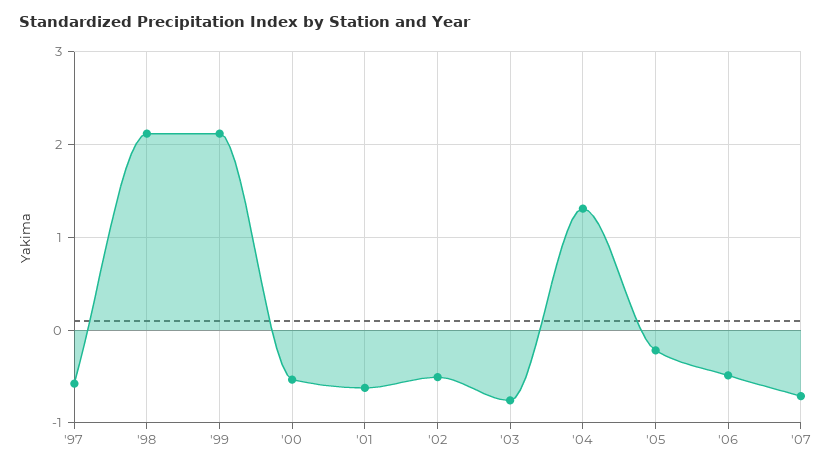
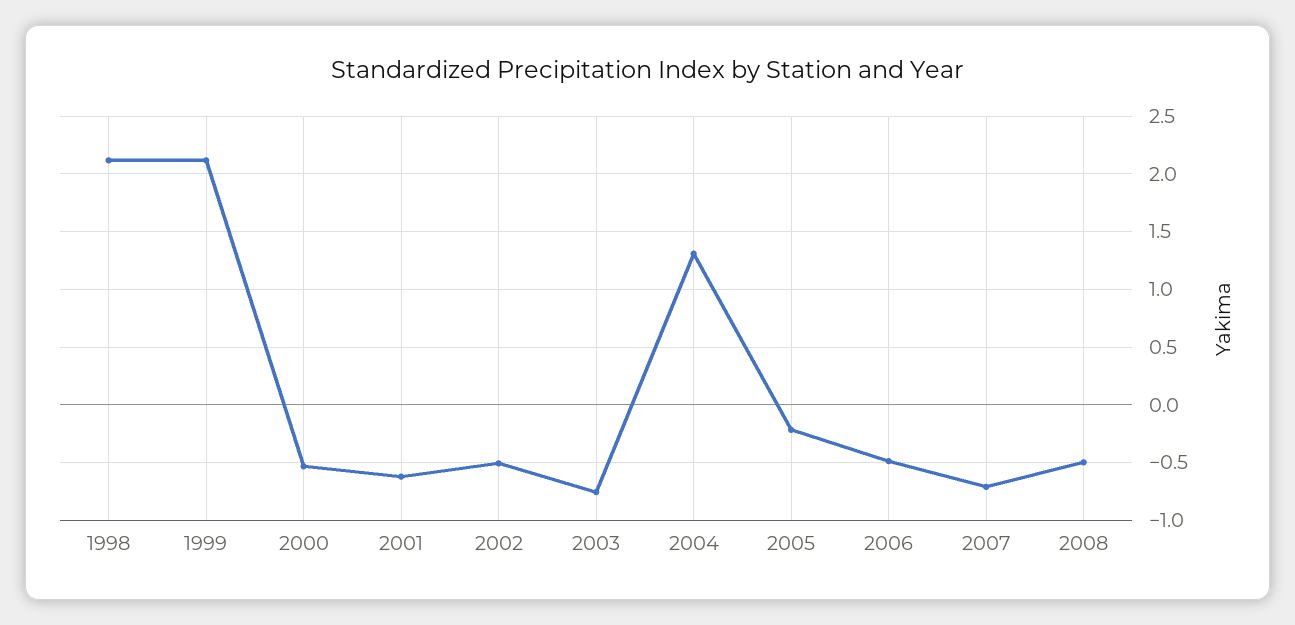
'97: -0.6 -> none
2008: none -> -0.5

